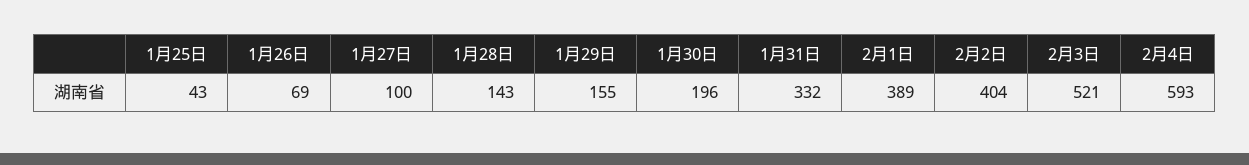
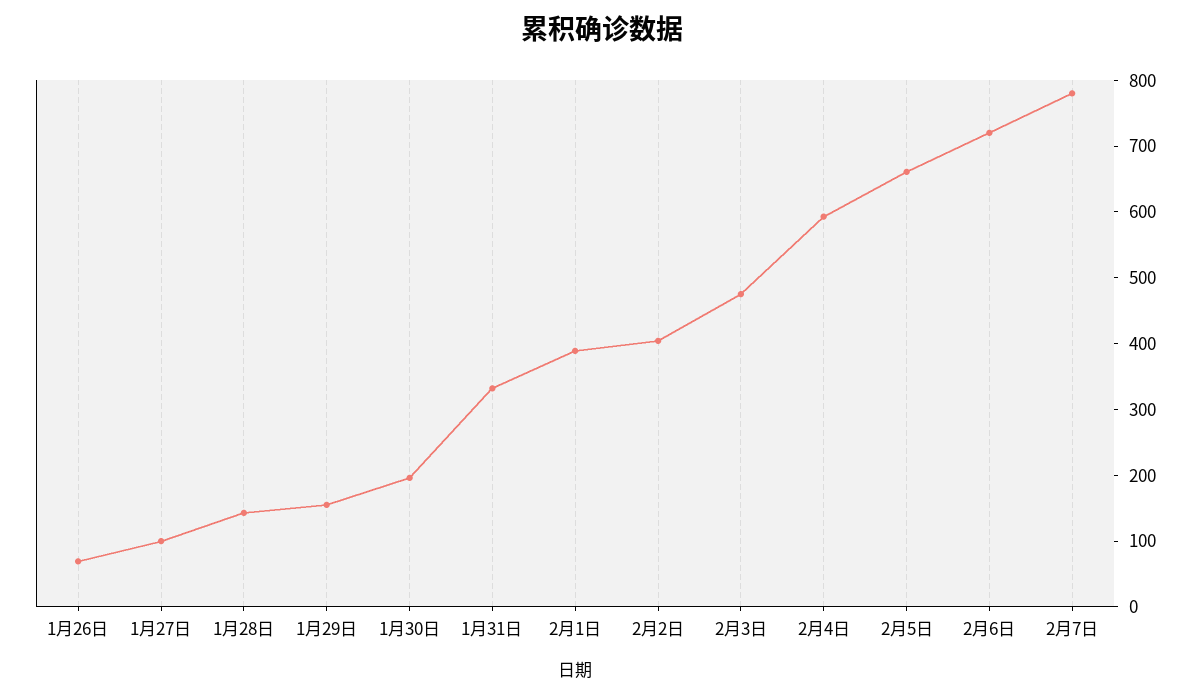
1月25日: 43 -> none
2月3日: 521 -> 480
2月5日: none -> 660
2月6日: none -> 720
2月7日: none -> 780

